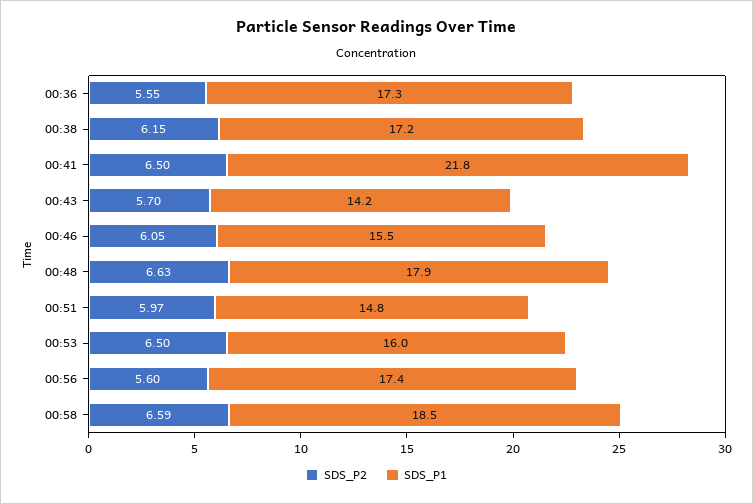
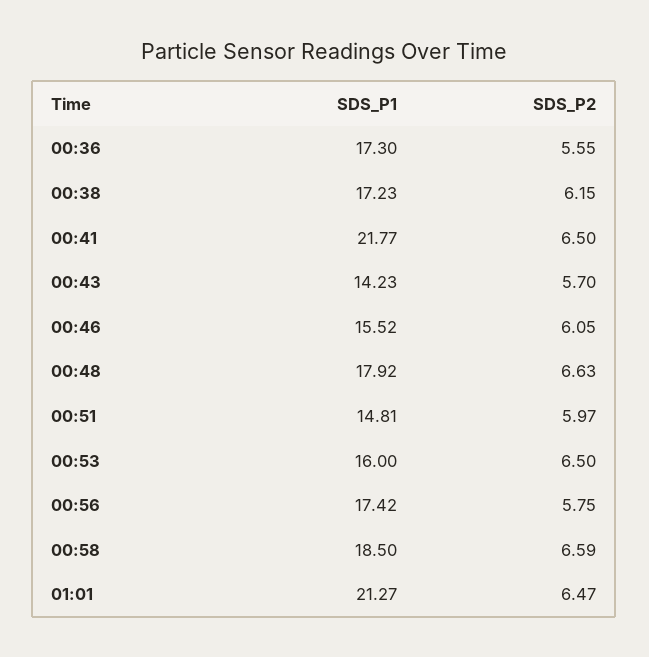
SDS_P2, 00:56: 5.6 -> 5.75
SDS_P1, 01:01: none -> 21.27
SDS_P2, 01:01: none -> 6.47

